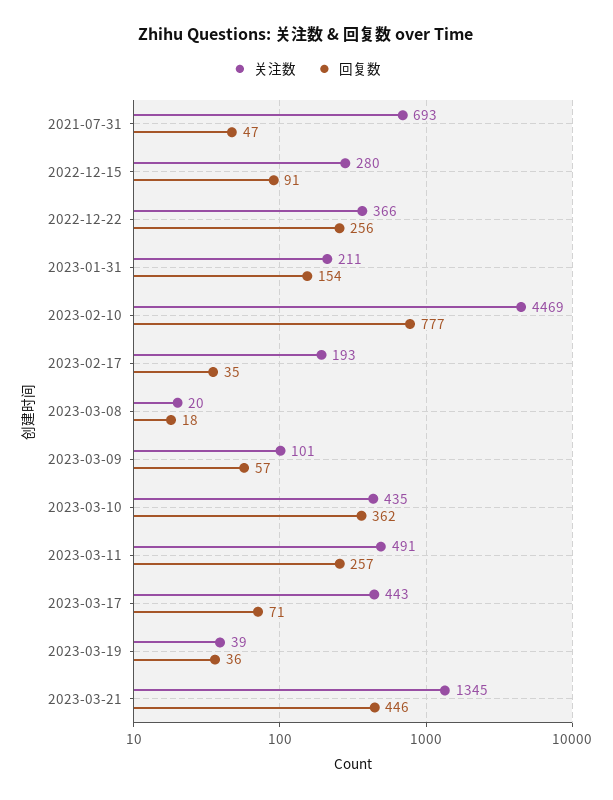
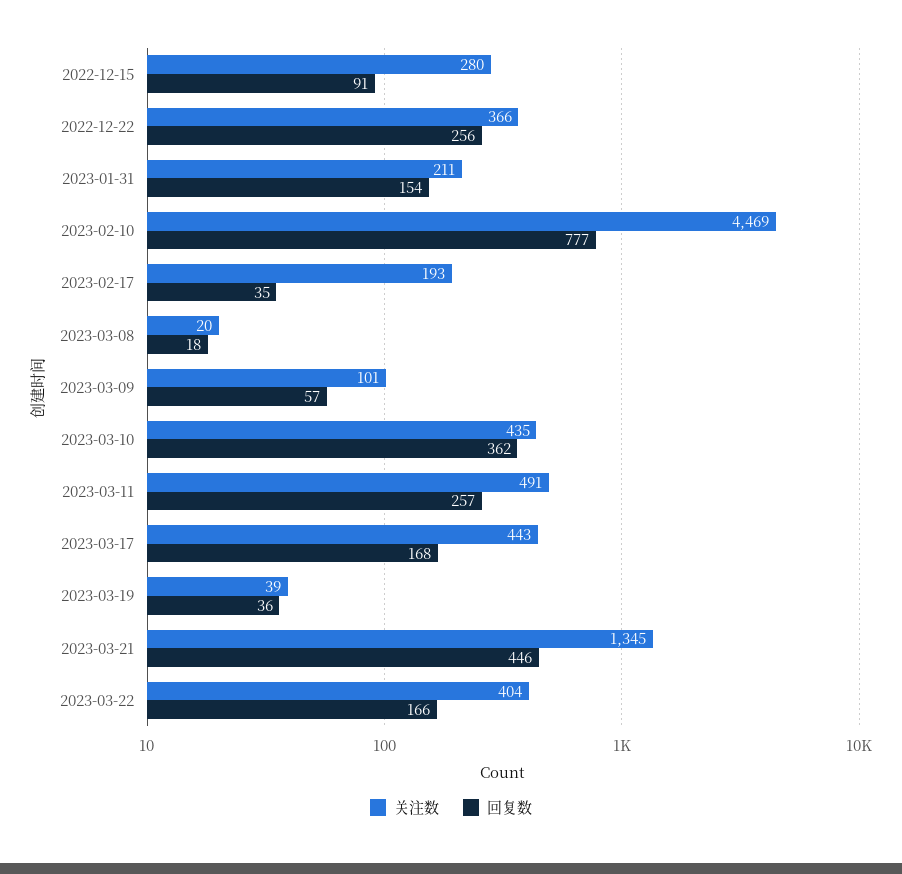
关注数, 2021-07-31: 693 -> none
回复数, 2021-07-31: 47 -> none
回复数, 2023-03-17: 71 -> 168
关注数, 2023-03-22: none -> 404
回复数, 2023-03-22: none -> 166

